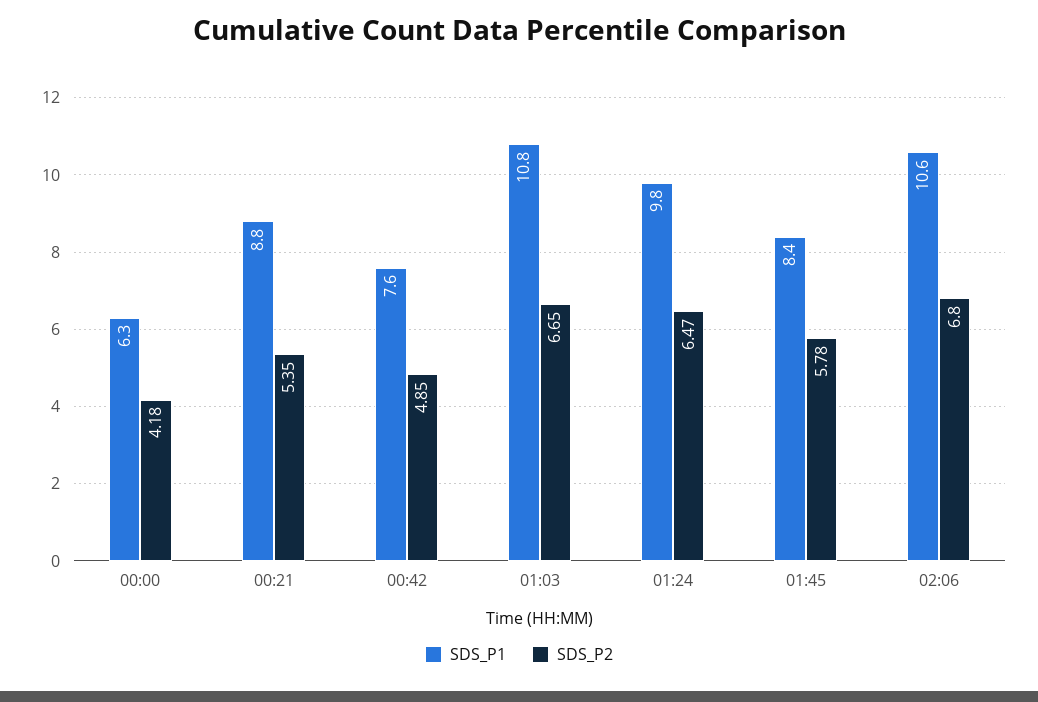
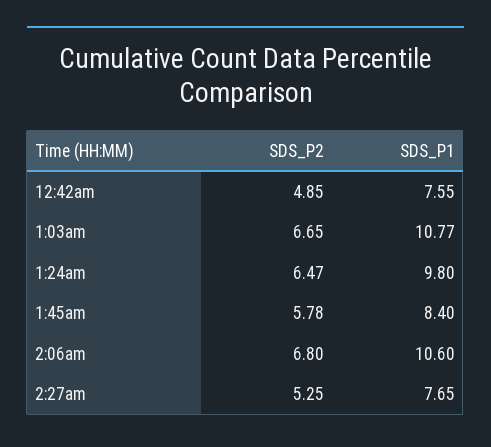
SDS_P1, 00:00: 6.3 -> none
SDS_P2, 00:00: 4.18 -> none
SDS_P1, 00:21: 8.8 -> none
SDS_P2, 00:21: 5.35 -> none
SDS_P2, 2:27am: none -> 5.25
SDS_P1, 2:27am: none -> 7.65

